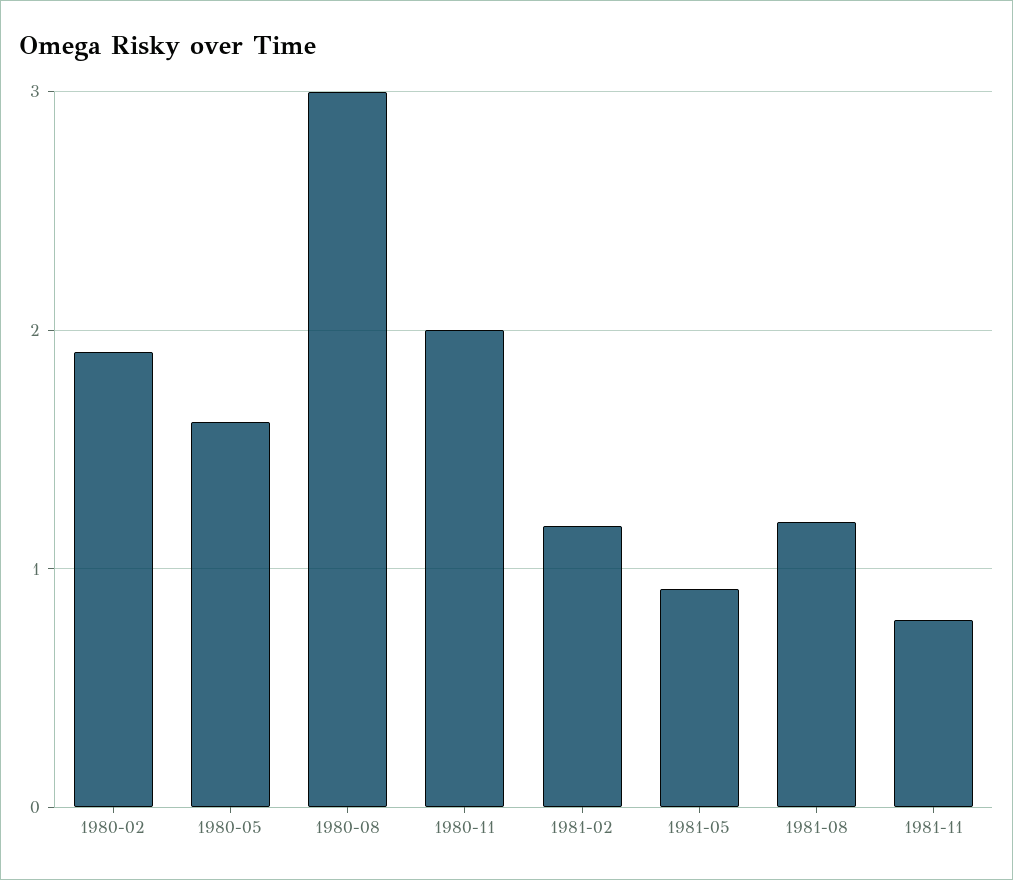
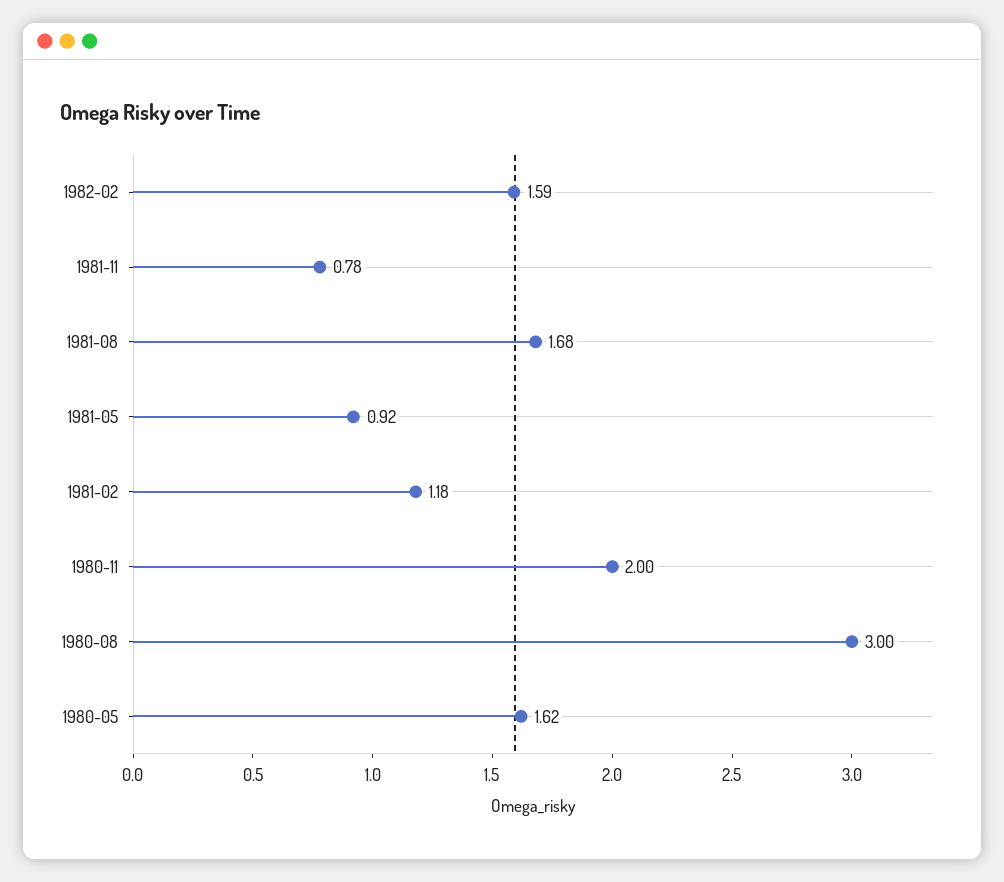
1980-02: 1.9 -> none
1981-08: 1.2 -> 1.68
1982-02: none -> 1.59

